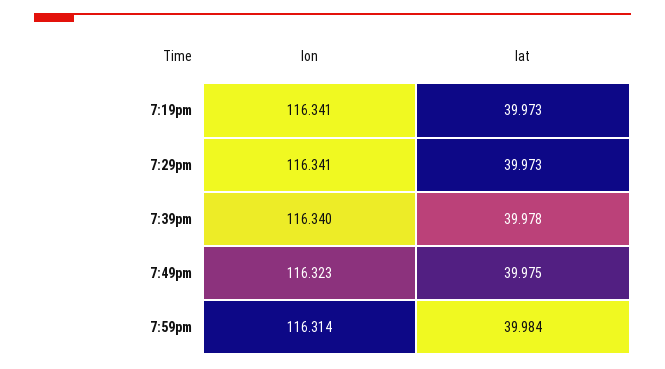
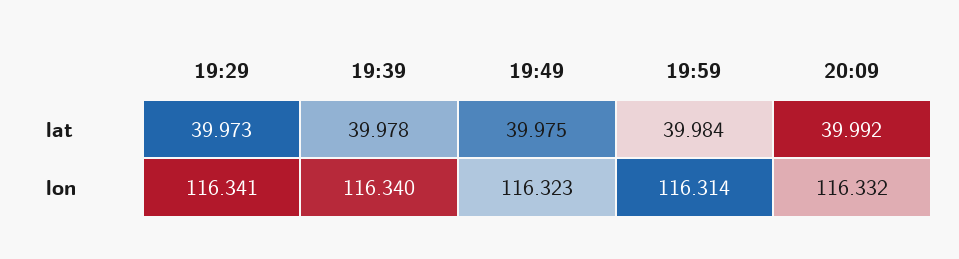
lon, 7:19pm: 116.341 -> none
lat, 7:19pm: 39.973 -> none
lat, 20:09: none -> 39.992
lon, 20:09: none -> 116.332

